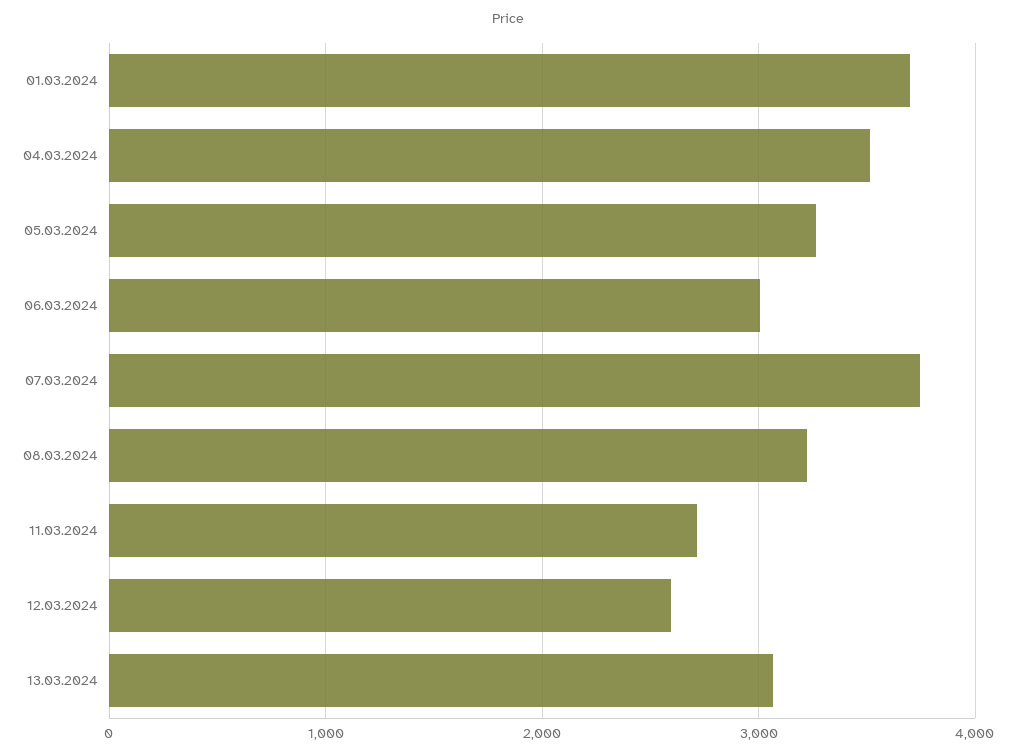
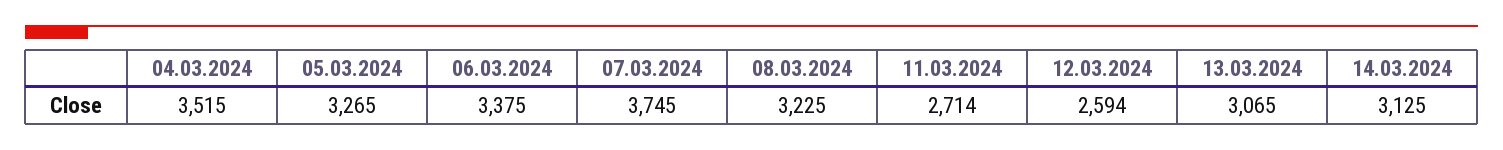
01.03.2024: 3700 -> none
06.03.2024: 3000 -> 3375
14.03.2024: none -> 3125

